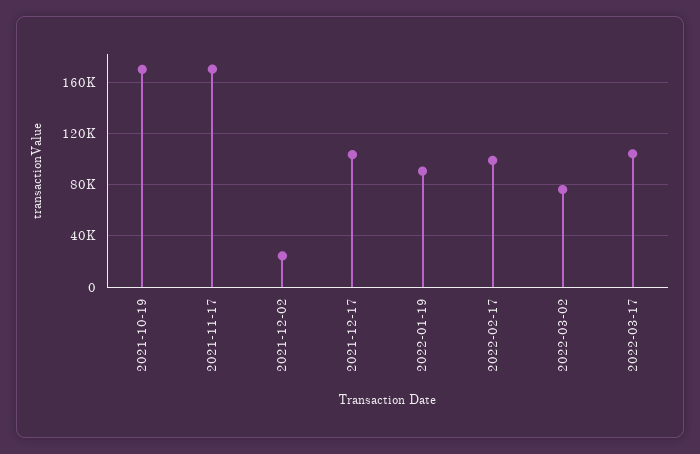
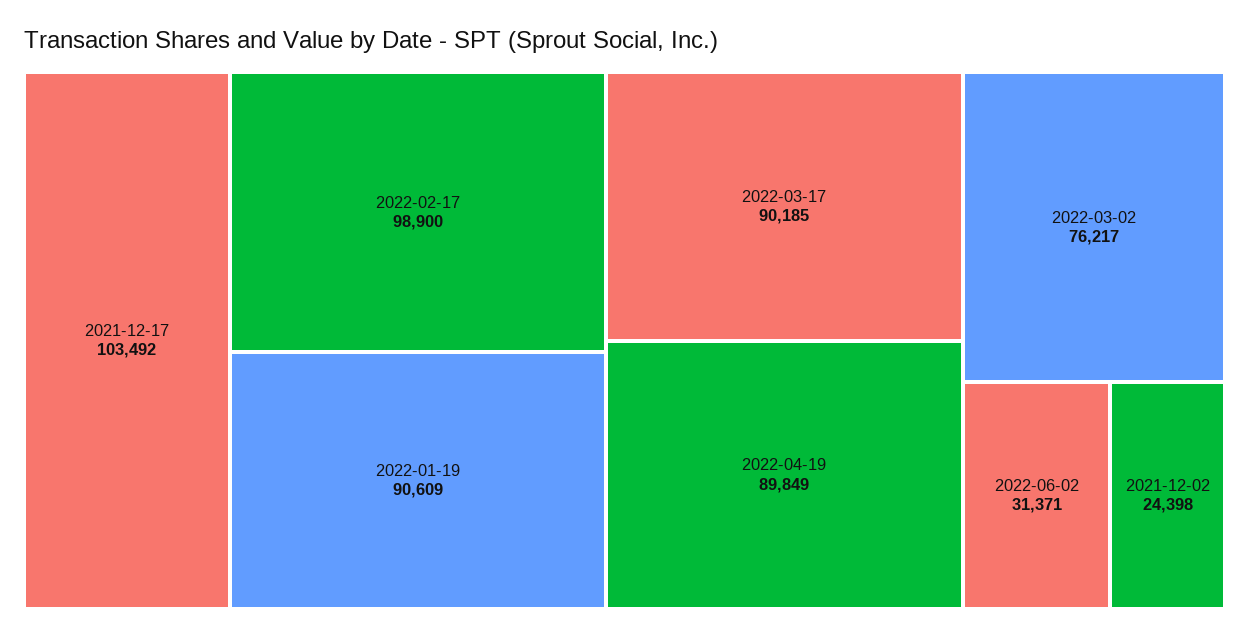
2021-10-19: 170000 -> none
2021-11-17: 170000 -> none
2022-03-17: 105000 -> 90185
2022-04-19: none -> 89849
2022-06-02: none -> 31371

